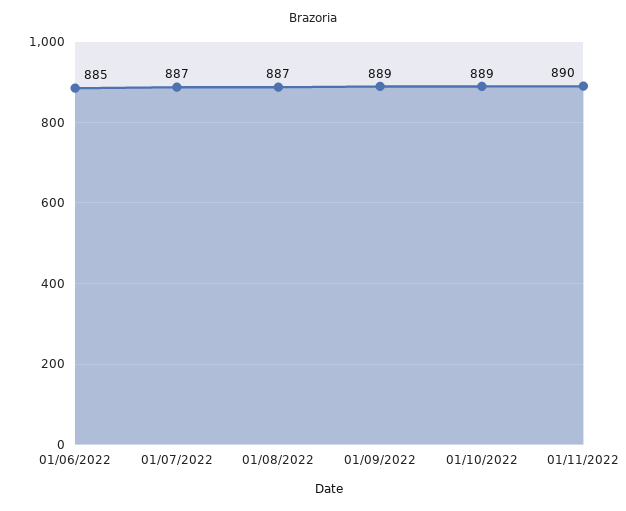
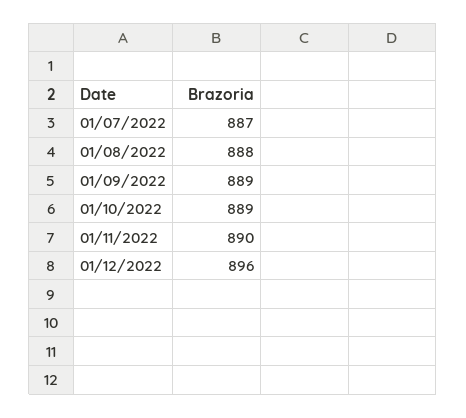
01/06/2022: 885 -> none
01/08/2022: 887 -> 888
01/12/2022: none -> 896

